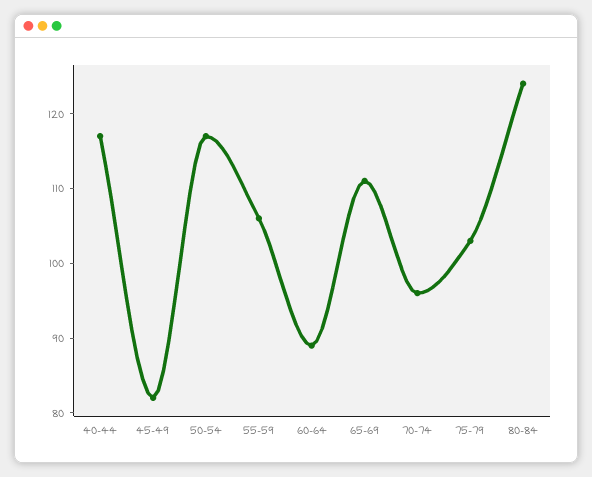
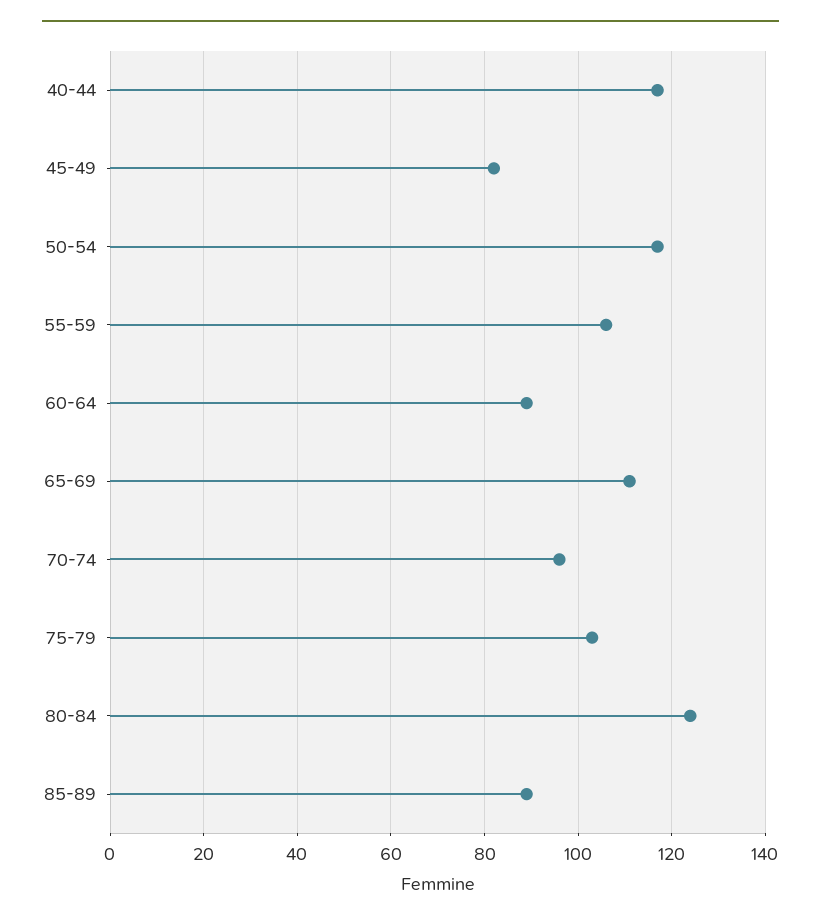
85-89: none -> 90

